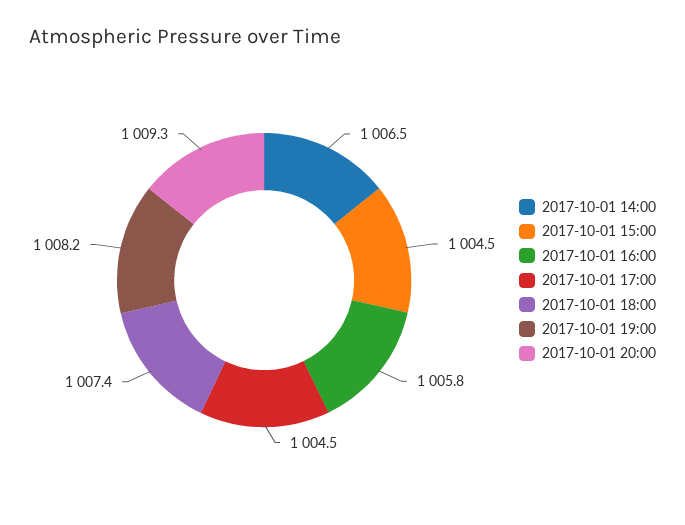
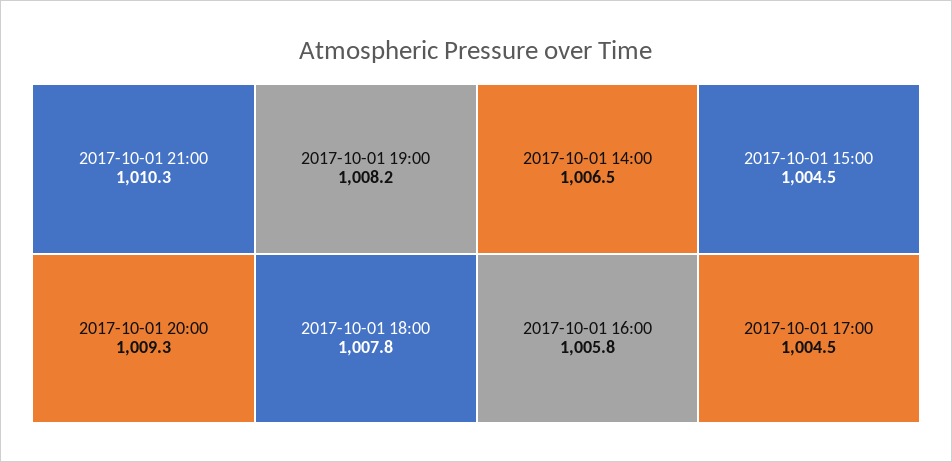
2017-10-01 18:00: 1007.4 -> 1007.8
2017-10-01 21:00: none -> 1010.3

